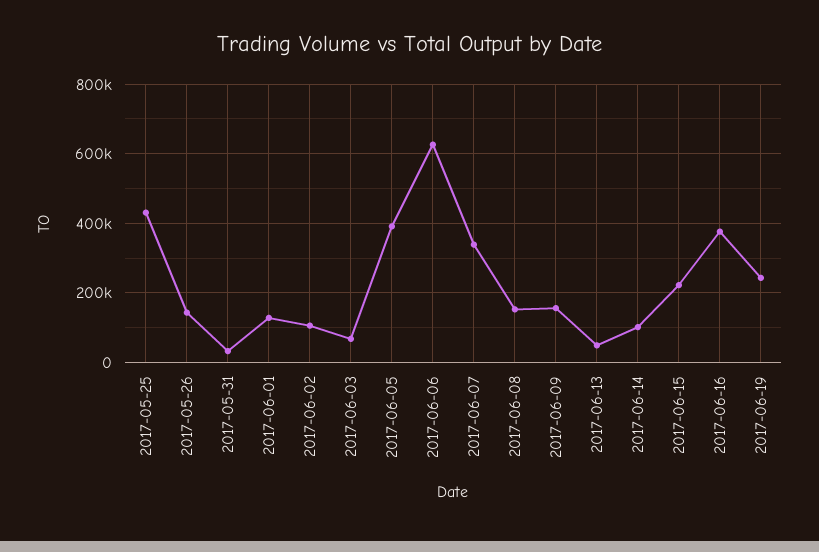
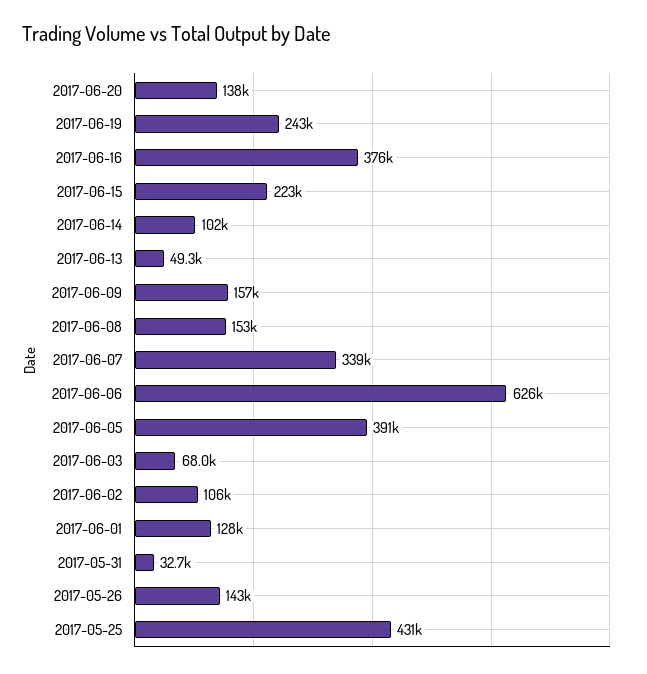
2017-06-20: none -> 138000

